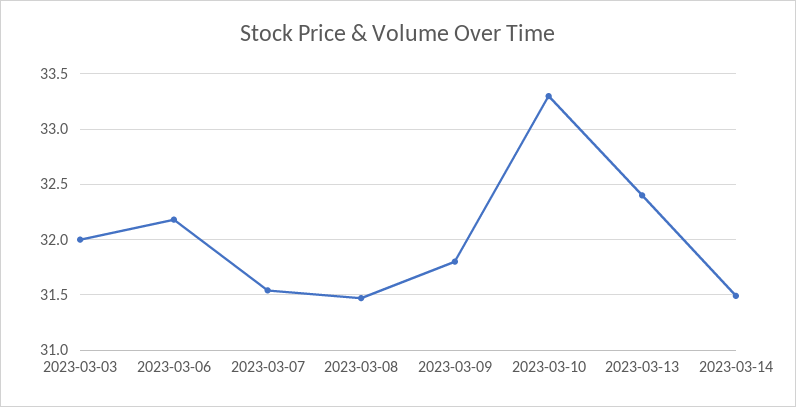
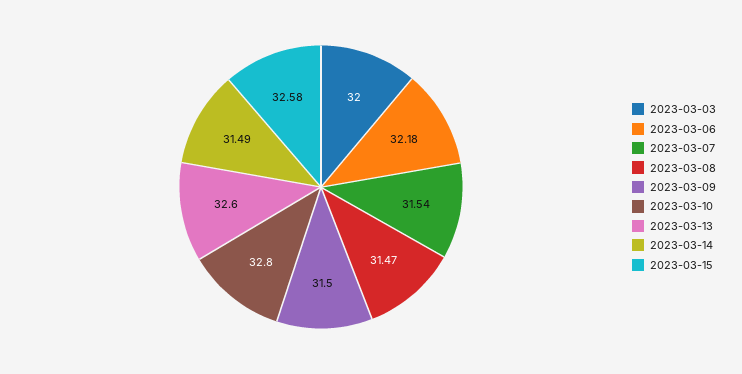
2023-03-09: 31.8 -> 31.5
2023-03-10: 33.3 -> 32.8
2023-03-13: 32.4 -> 32.6
2023-03-15: none -> 32.58

